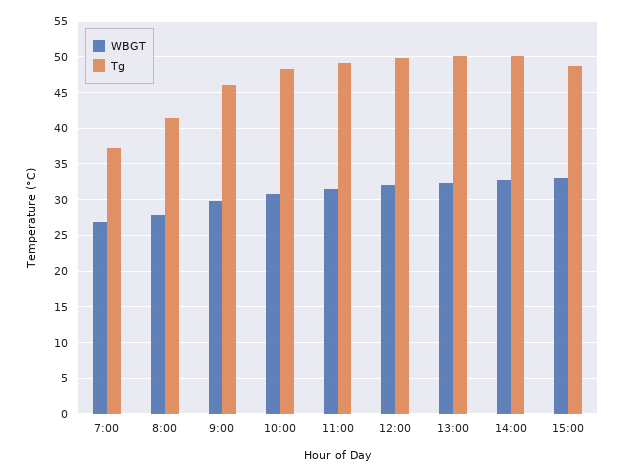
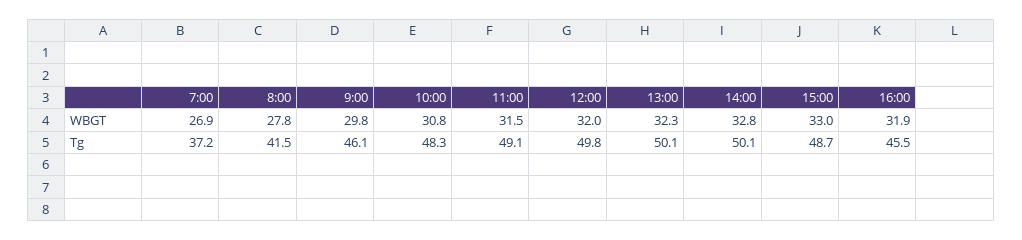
WBGT, 16:00: none -> 31.9
Tg, 16:00: none -> 45.5

